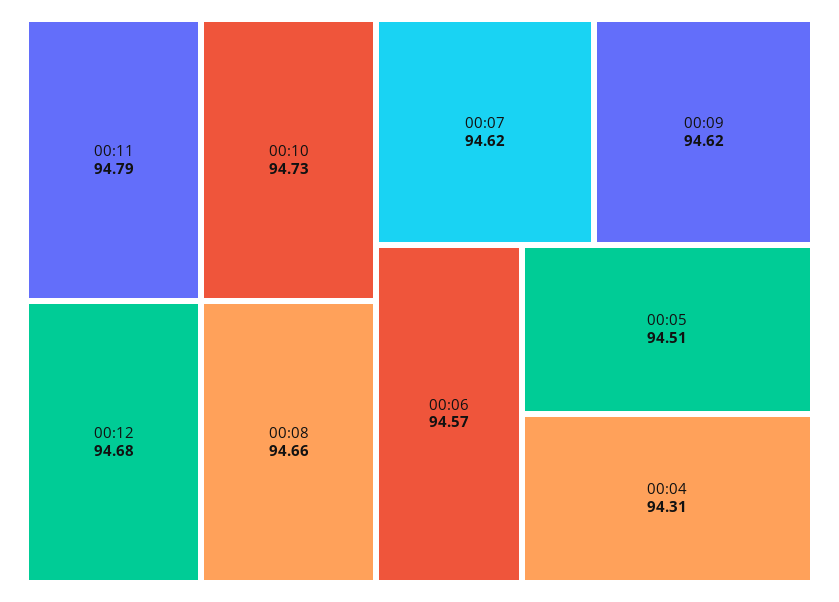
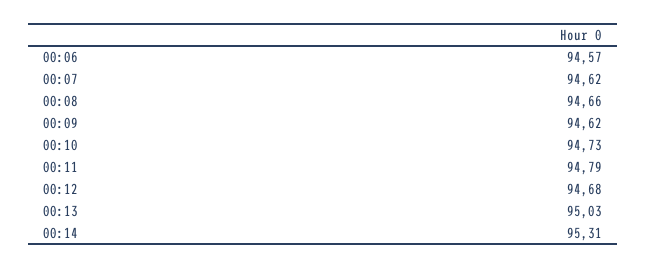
00:05: 94.51 -> none
00:04: 94.31 -> none
00:13: none -> 95.03
00:14: none -> 95.31

